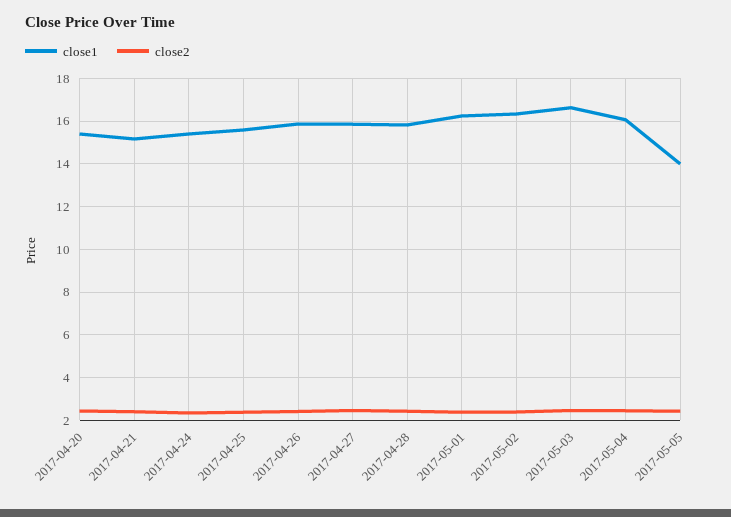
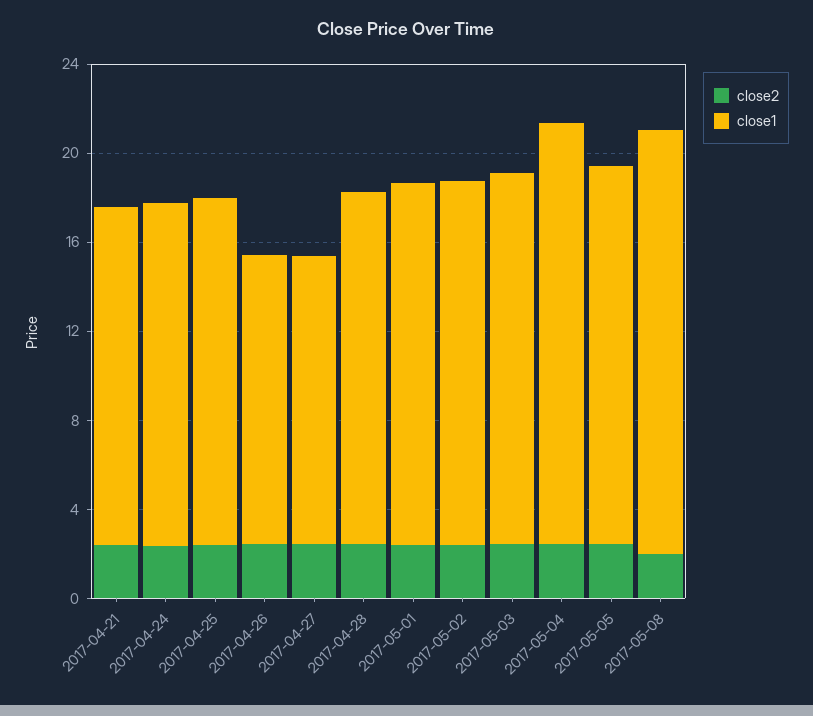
close1, 2017-04-20: 15.5 -> none
close2, 2017-04-20: 2.5 -> none
close1, 2017-04-26: 16 -> 13
close1, 2017-04-27: 16 -> 13
close1, 2017-05-04: 16 -> 19
close1, 2017-05-05: 14 -> 17
close2, 2017-05-08: none -> 2
close1, 2017-05-08: none -> 19

